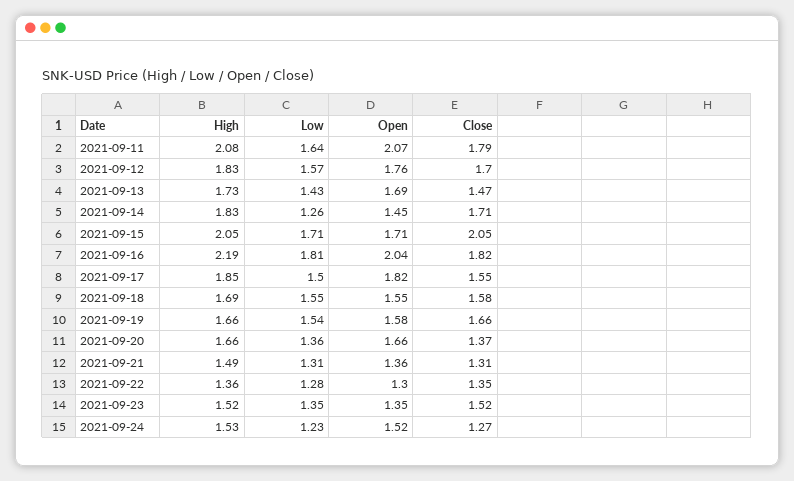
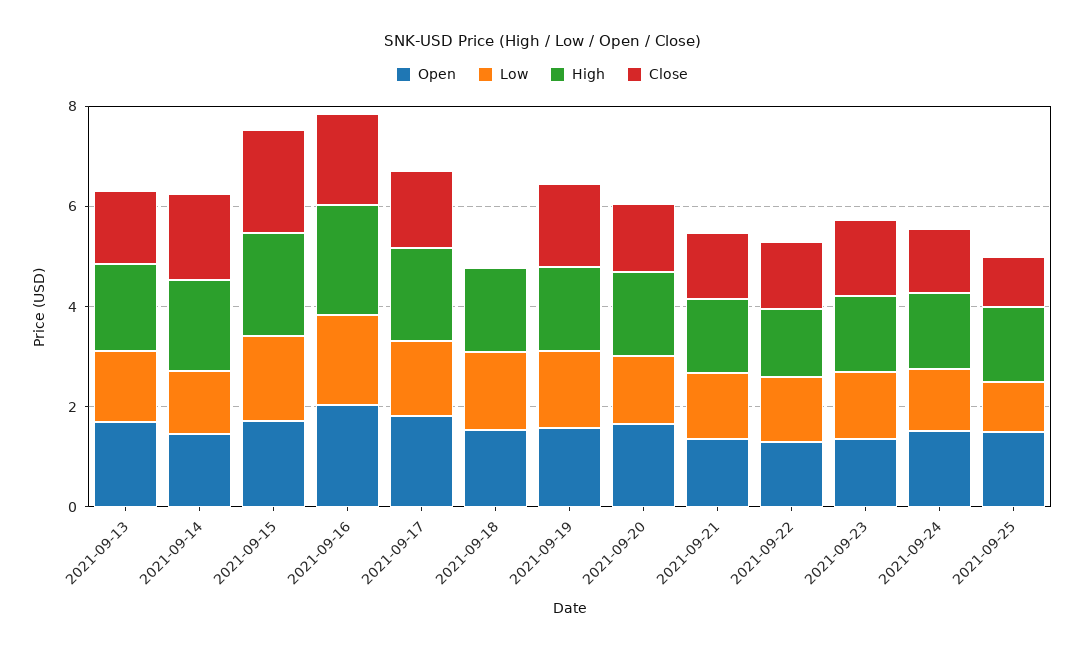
High, 2021-09-11: 2.08 -> none
Low, 2021-09-11: 1.64 -> none
Open, 2021-09-11: 2.07 -> none
Close, 2021-09-11: 1.79 -> none
High, 2021-09-12: 1.83 -> none
Low, 2021-09-12: 1.57 -> none
Open, 2021-09-12: 1.76 -> none
Close, 2021-09-12: 1.7 -> none
Close, 2021-09-18: 1.58 -> 0
Open, 2021-09-25: none -> 1.5
Low, 2021-09-25: none -> 1
High, 2021-09-25: none -> 1.5
Close, 2021-09-25: none -> 1

